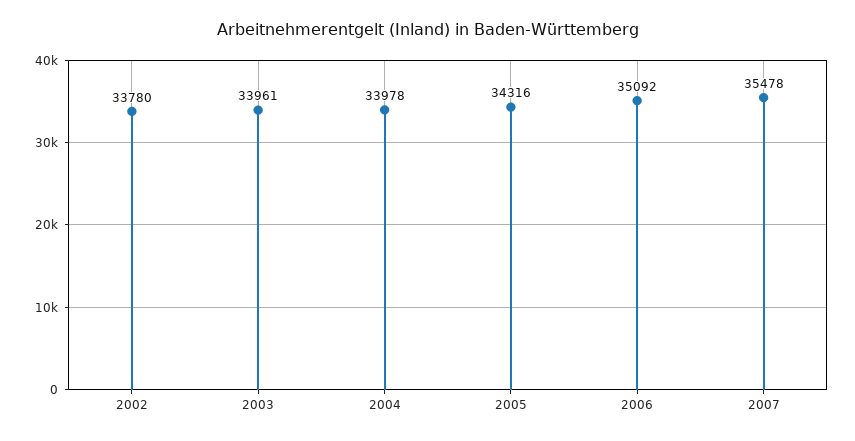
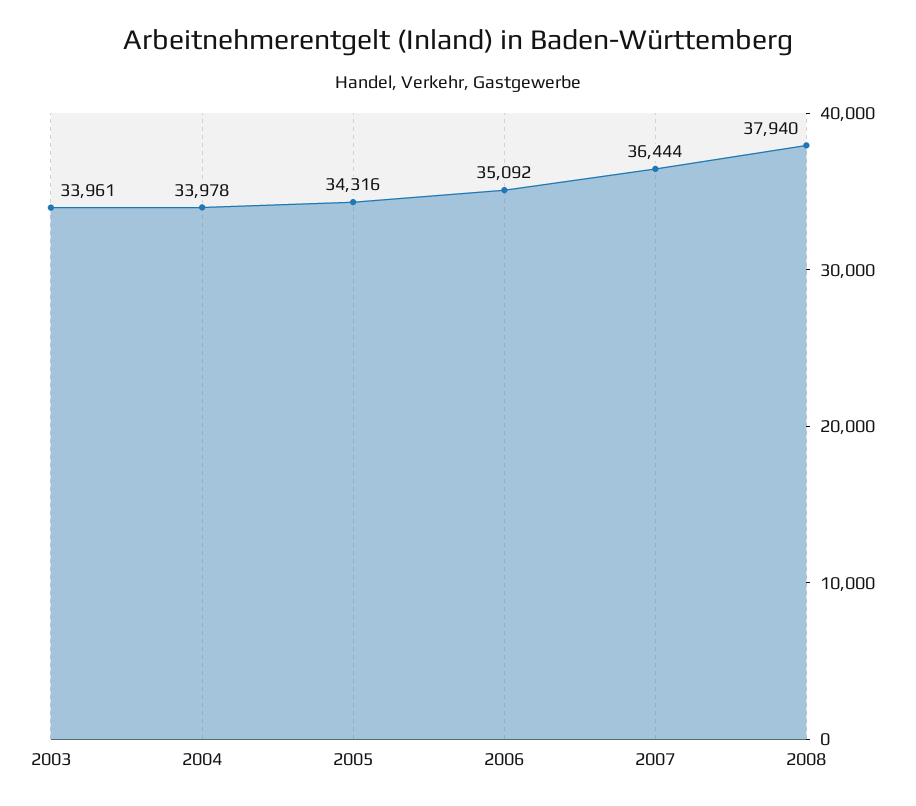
2002: 33780 -> none
2007: 35478 -> 36444
2008: none -> 37940

